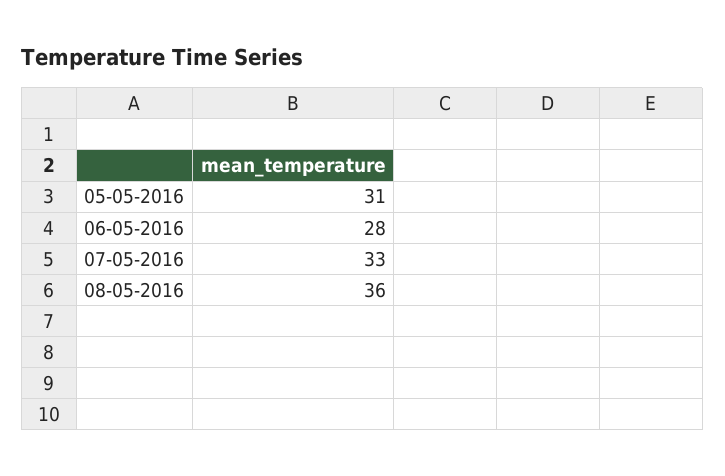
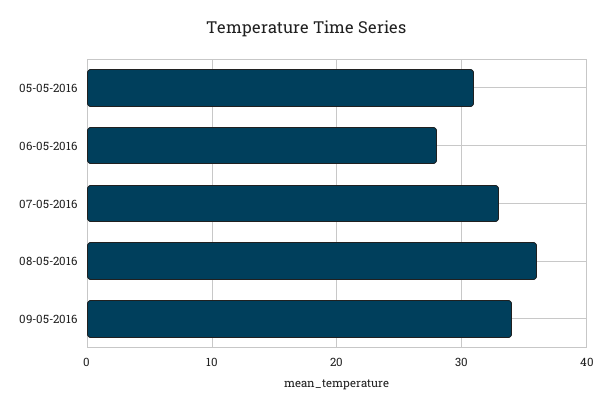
09-05-2016: none -> 34

